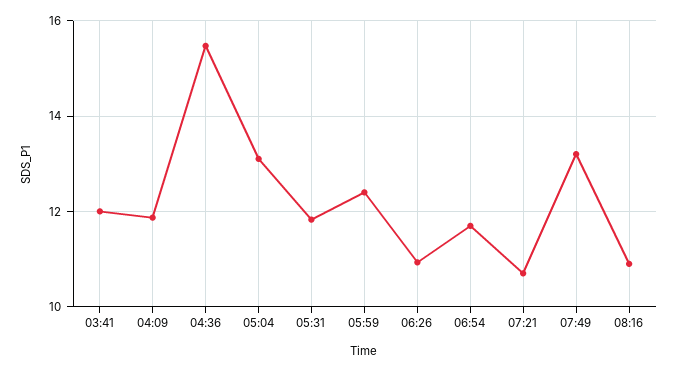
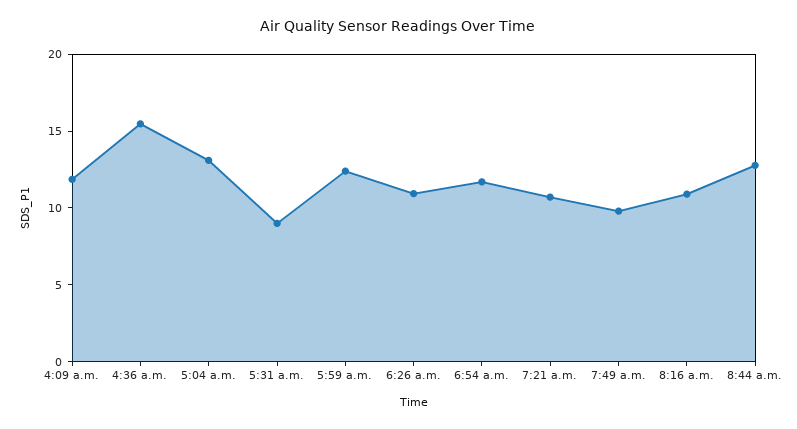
03:41: 12 -> none
05:31: 11.8 -> 9
07:49: 13.2 -> 10
8:44 a.m.: none -> 13

